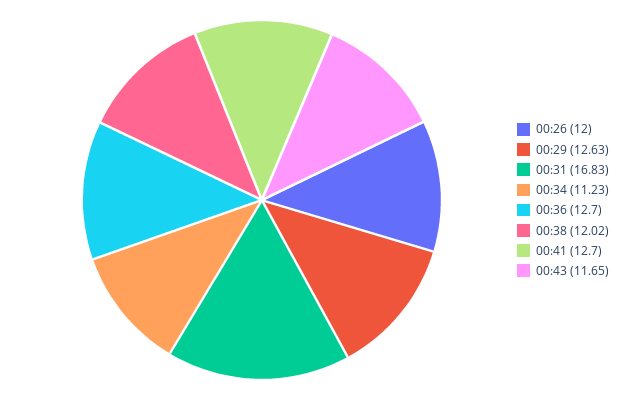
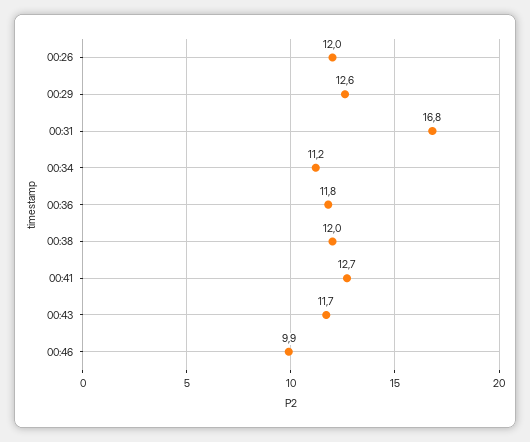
00:36: 12.7 -> 11.8
00:46: none -> 9.9

